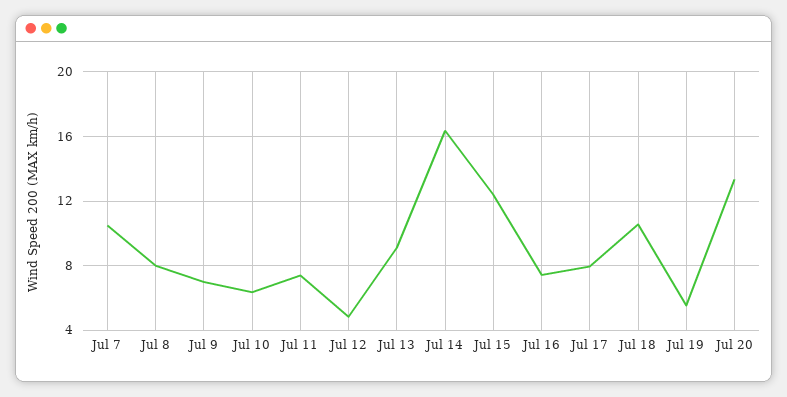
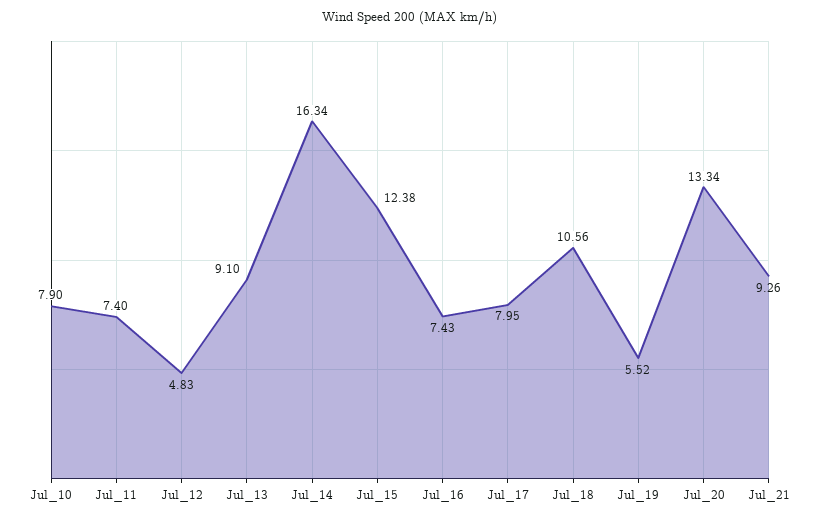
Jul 7: 10.5 -> none
Jul 8: 8 -> none
Jul 9: 7 -> none
Jul 10: 6.5 -> 7.9
Jul_21: none -> 9.26

